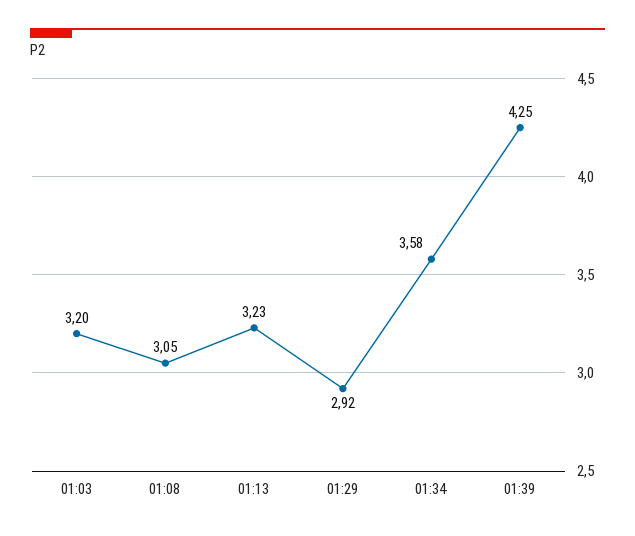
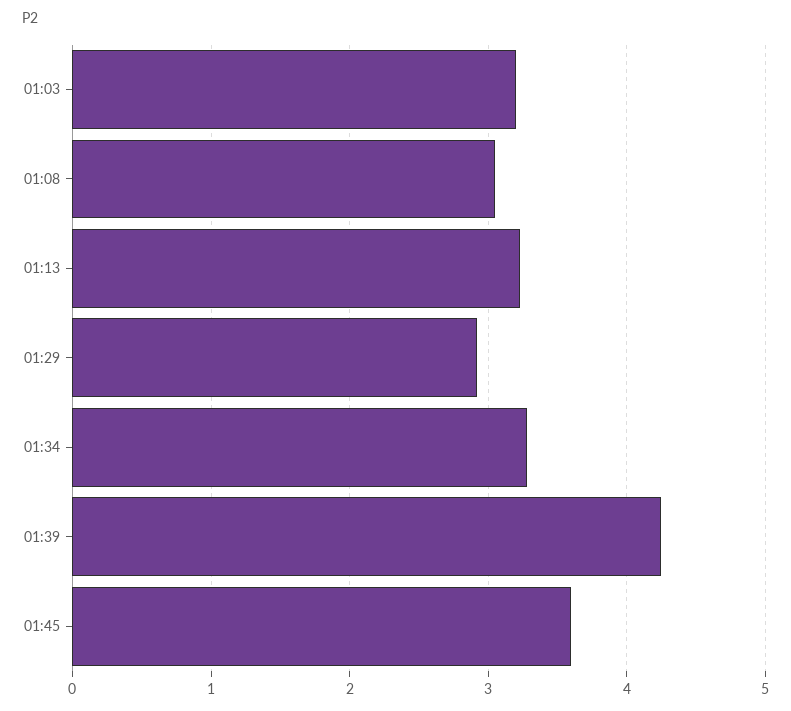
01:34: 3.58 -> 3.3
01:45: none -> 3.6

